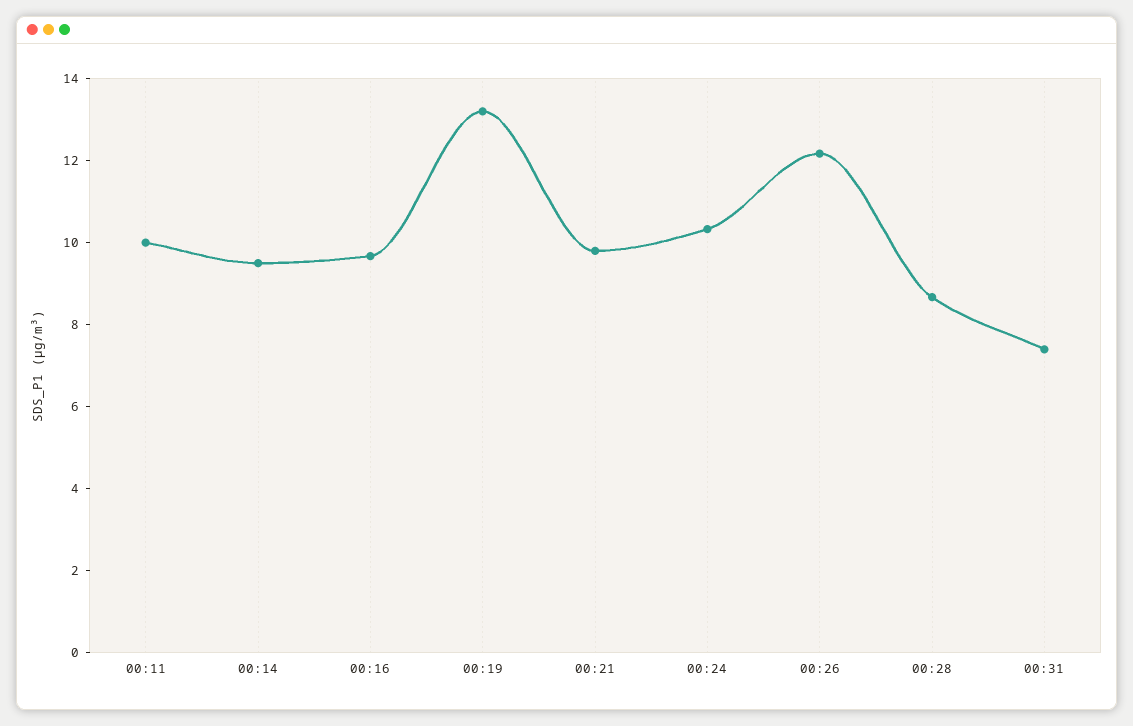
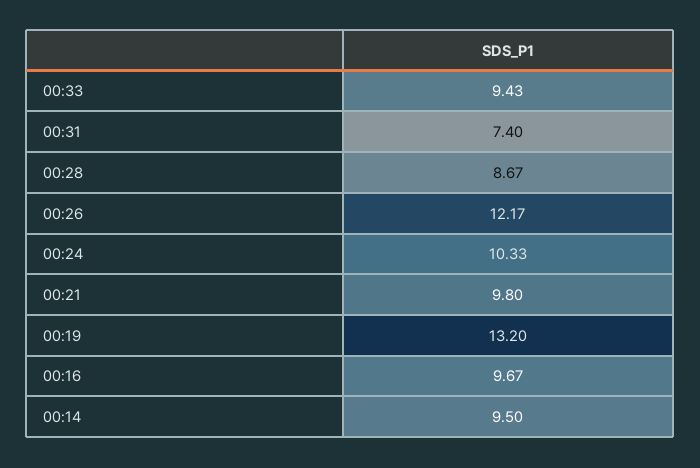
00:11: 10 -> none
00:33: none -> 9.43

